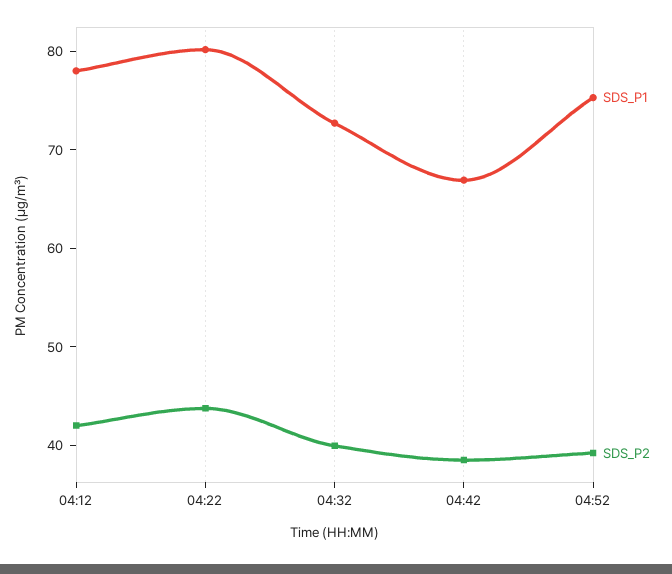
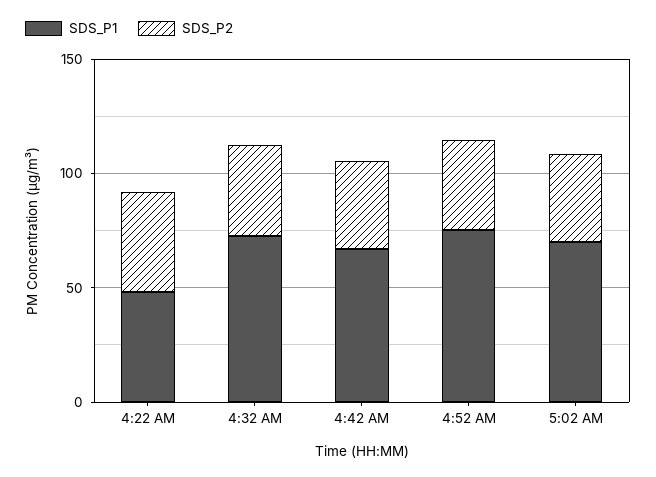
SDS_P1, 04:12: 78 -> none
SDS_P2, 04:12: 42 -> none
SDS_P1, 04:22: 80 -> 50
SDS_P1, 5:02 AM: none -> 70
SDS_P2, 5:02 AM: none -> 40

